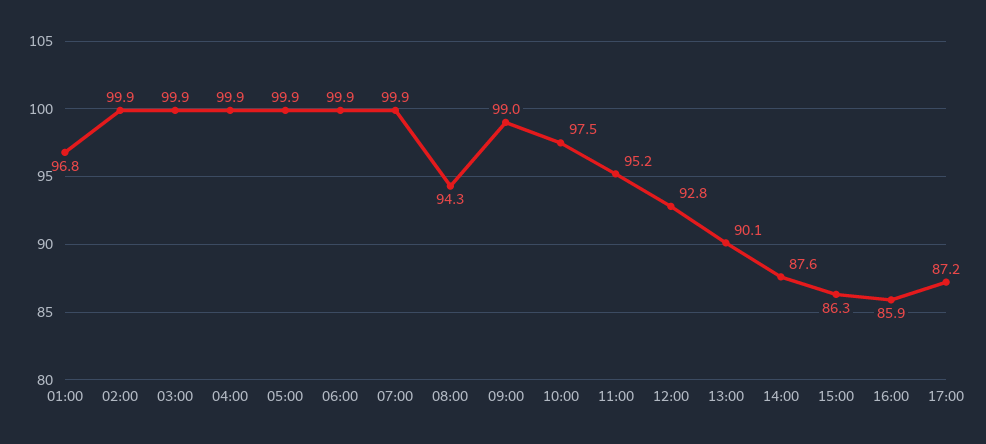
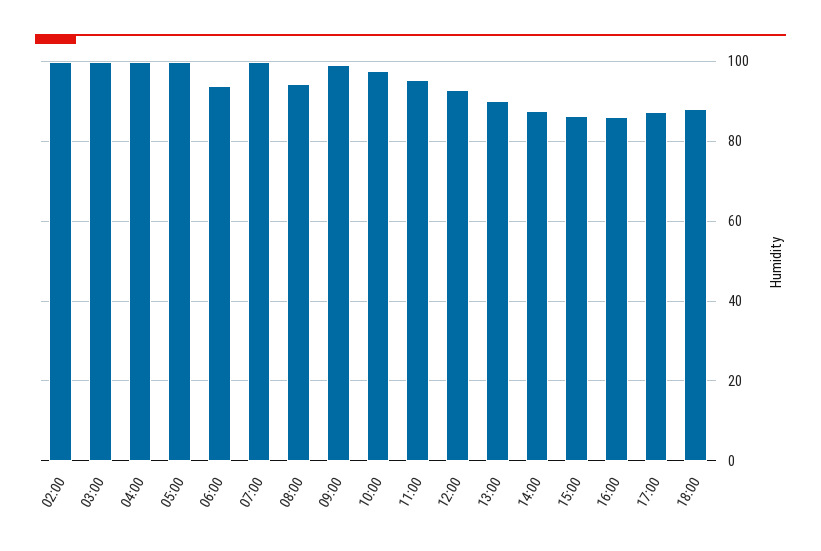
01:00: 96.8 -> none
06:00: 99.9 -> 94
18:00: none -> 88

